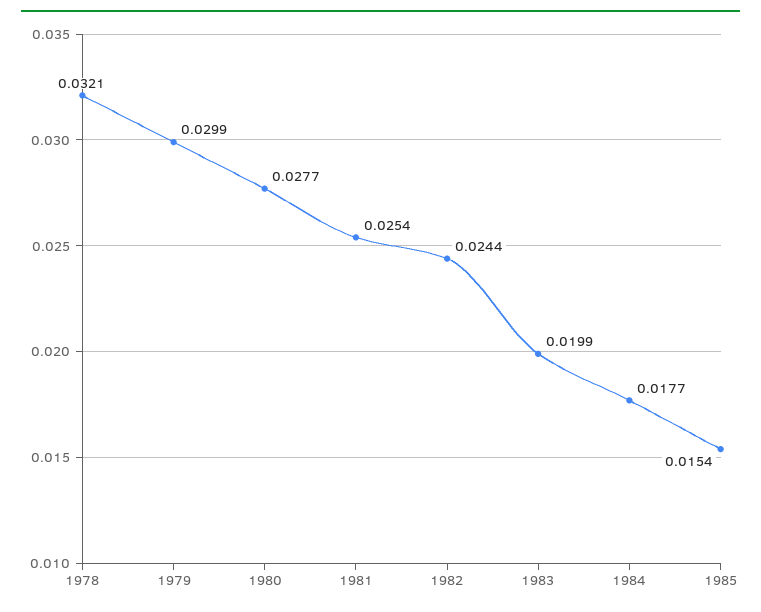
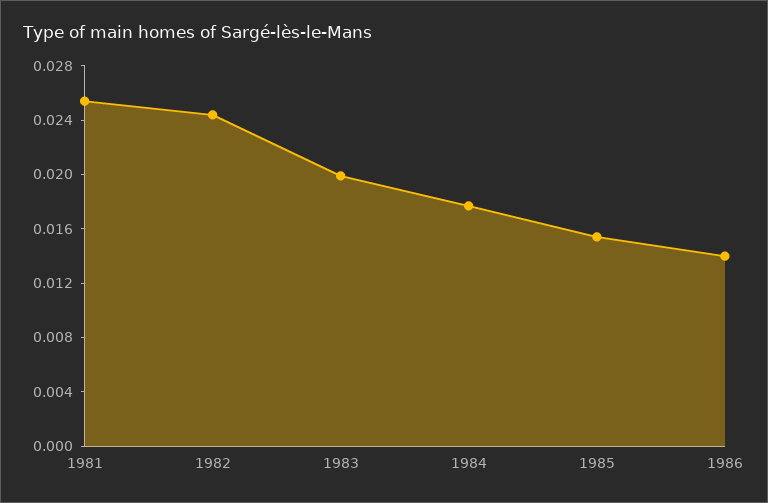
1978: 0.0321 -> none
1979: 0.0299 -> none
1980: 0.0277 -> none
1986: none -> 0.014

